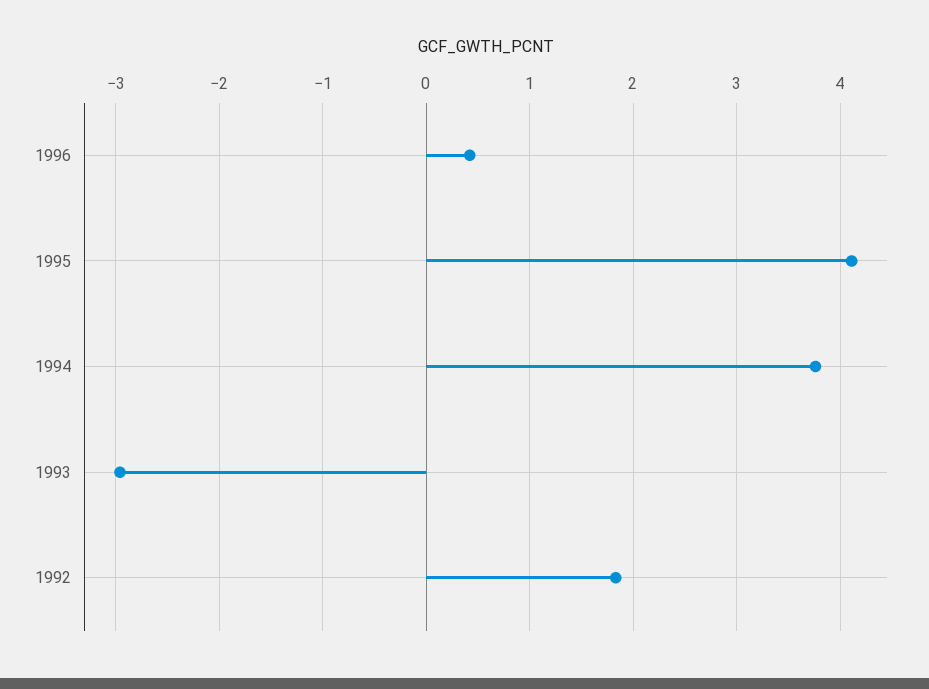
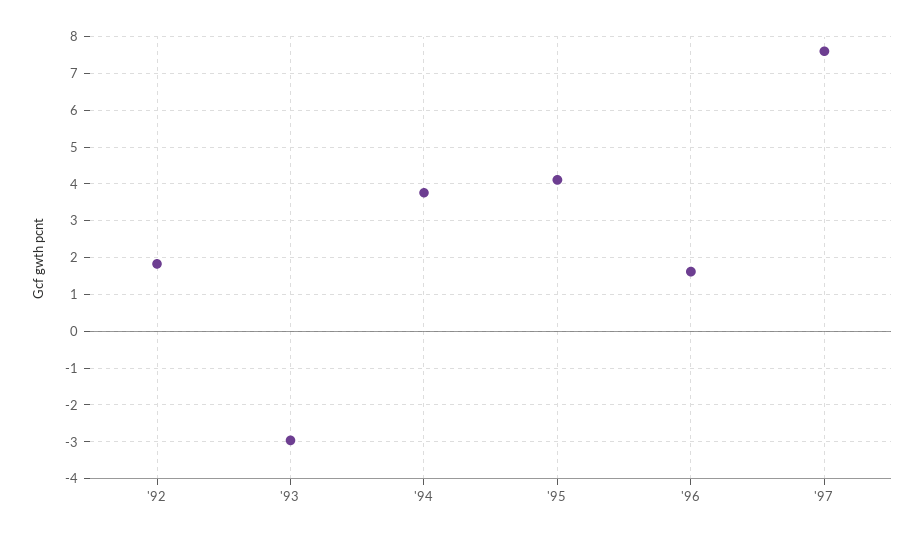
1996: 0.4 -> 1.6
'97: none -> 7.6

